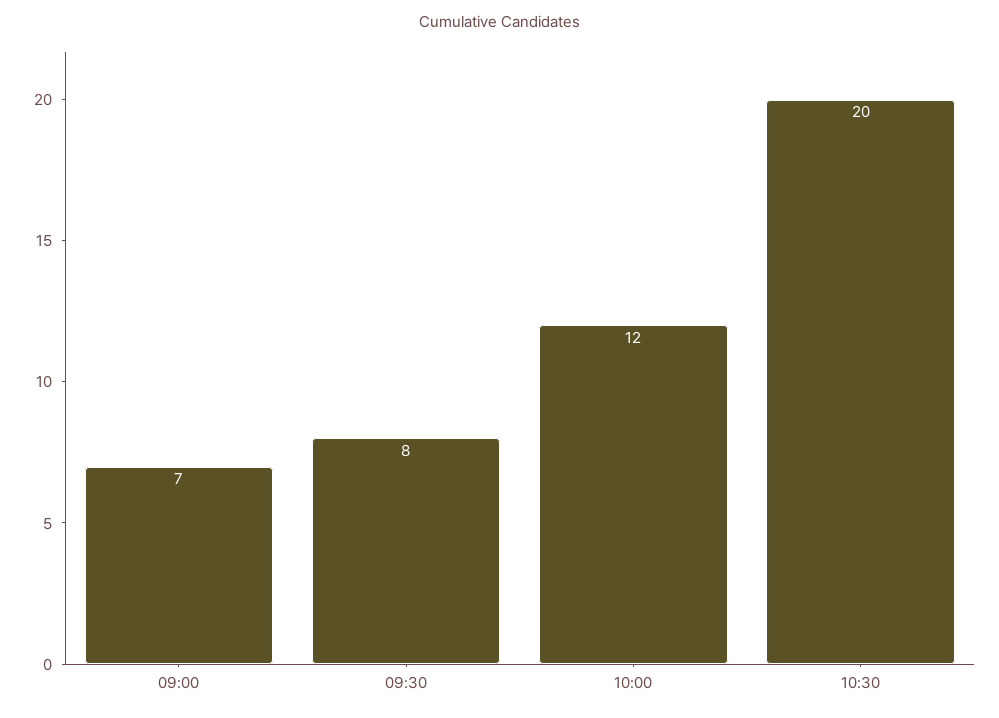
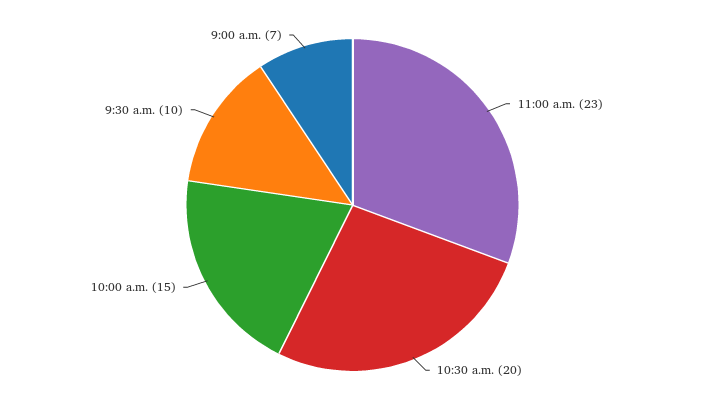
09:30: 8 -> 10
10:00: 12 -> 15
11:00 a.m.: none -> 23

